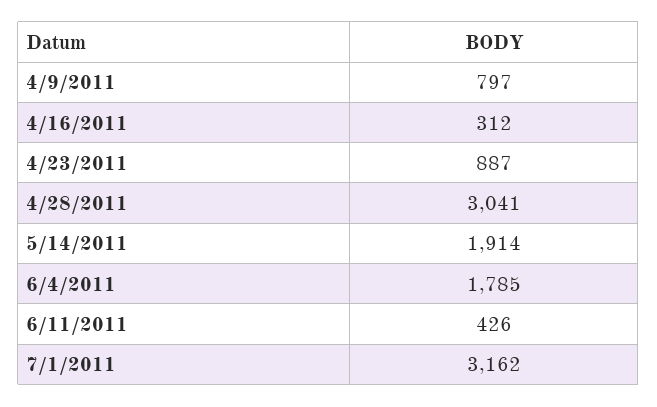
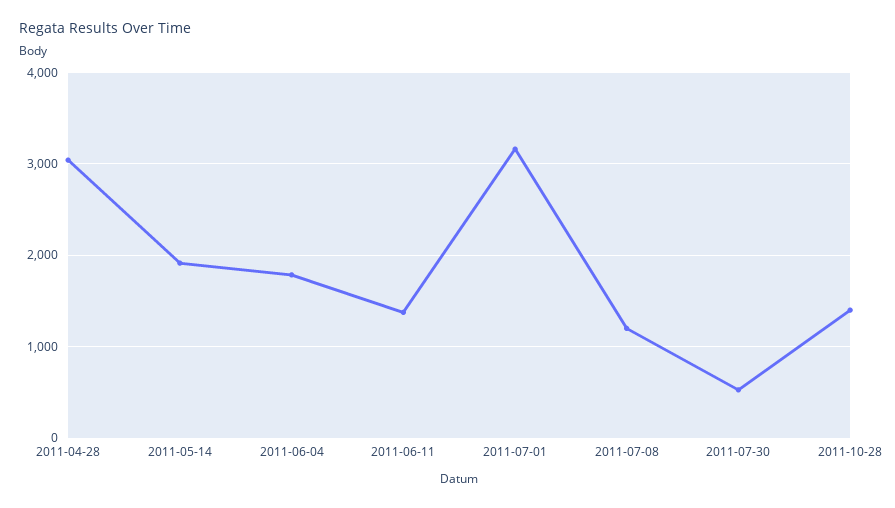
4/9/2011: 797 -> none
4/16/2011: 312 -> none
4/23/2011: 887 -> none
6/11/2011: 426 -> 1400
2011-07-08: none -> 1200
2011-07-30: none -> 500
2011-10-28: none -> 1400

